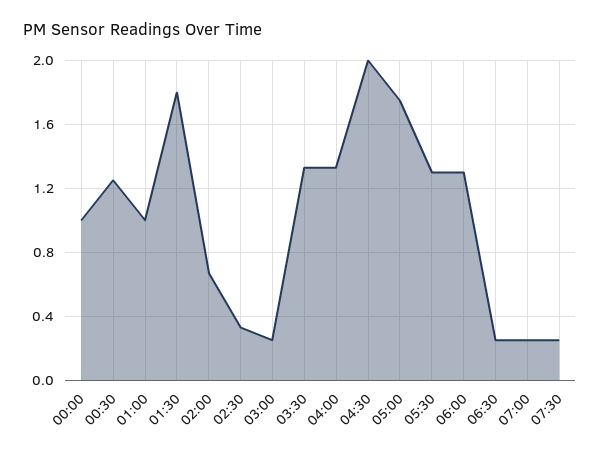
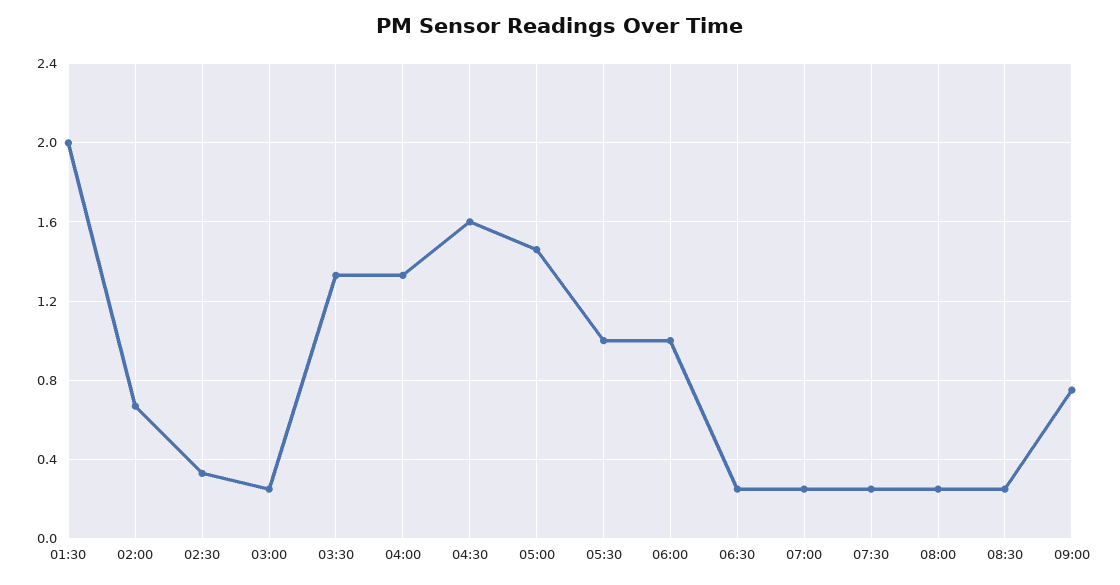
00:00: 1 -> none
00:30: 1.25 -> none
01:00: 1 -> none
01:30: 1.8 -> 2
04:30: 2 -> 1.6
05:00: 1.75 -> 1.45
05:30: 1.3 -> 1
06:00: 1.3 -> 1
08:00: none -> 0.25
08:30: none -> 0.25
09:00: none -> 0.75

